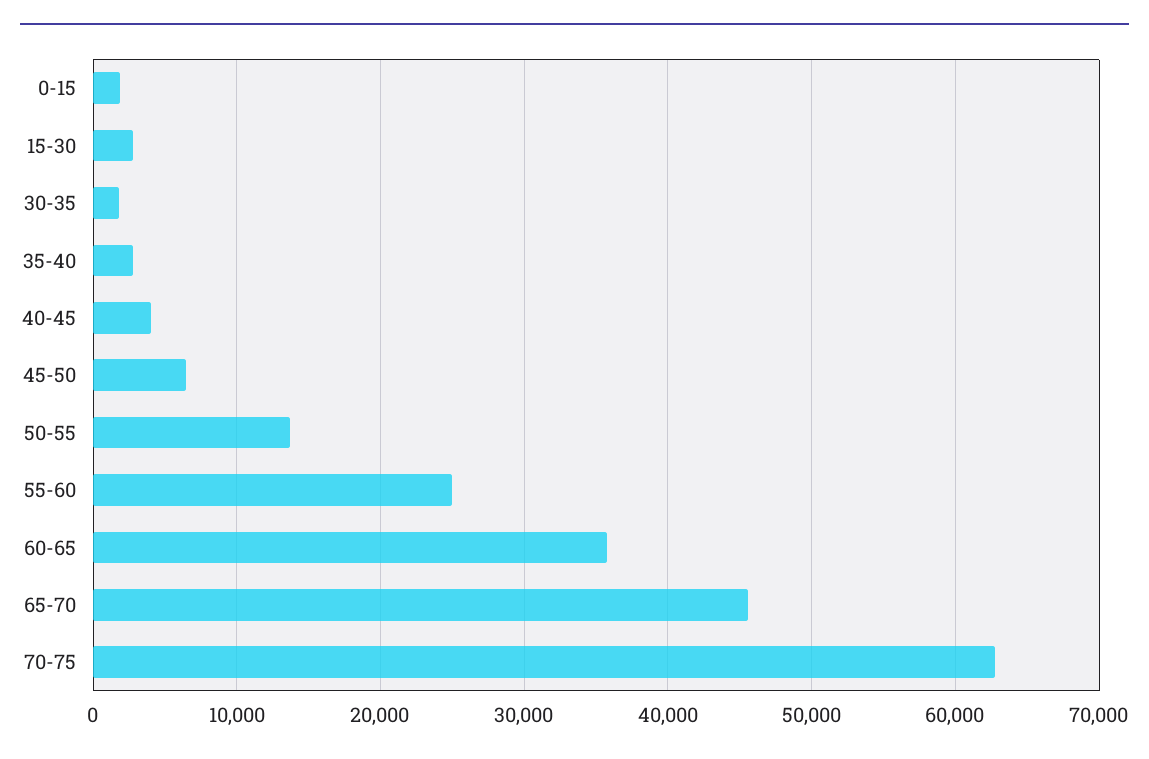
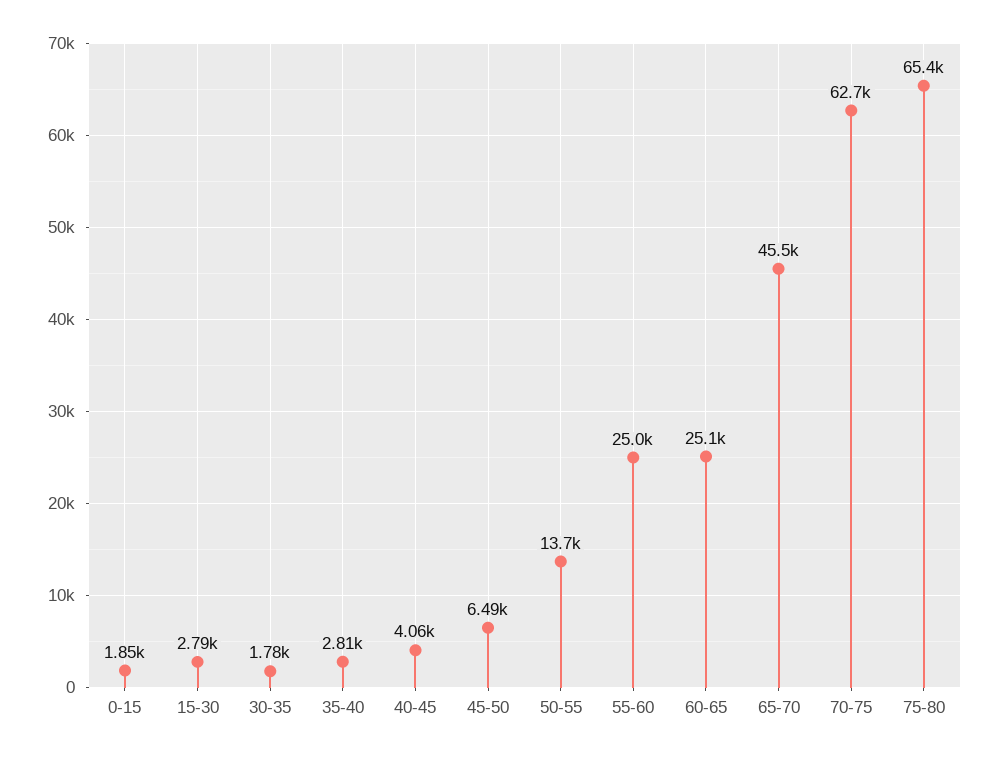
60-65: 36000 -> 25100
75-80: none -> 65400

